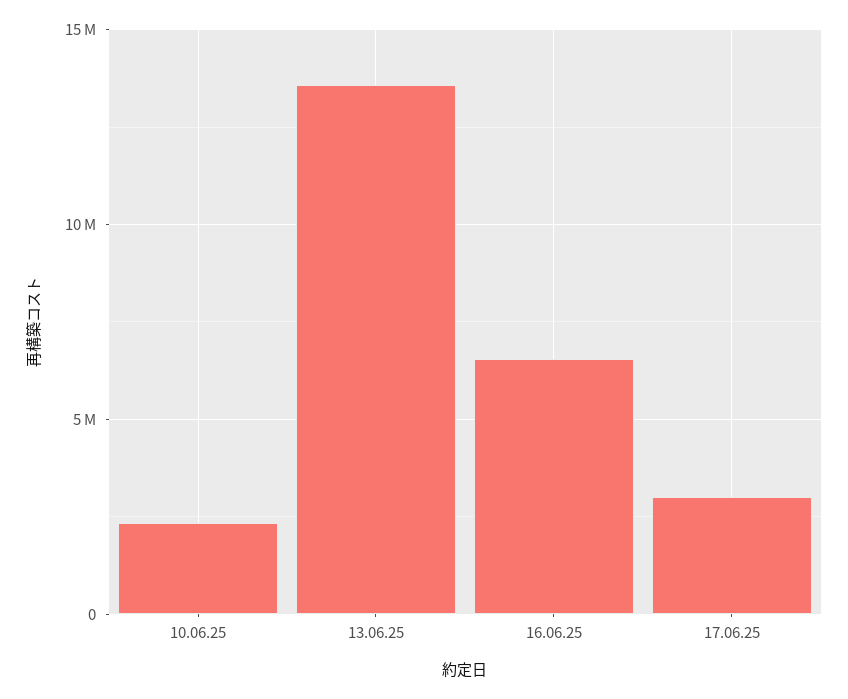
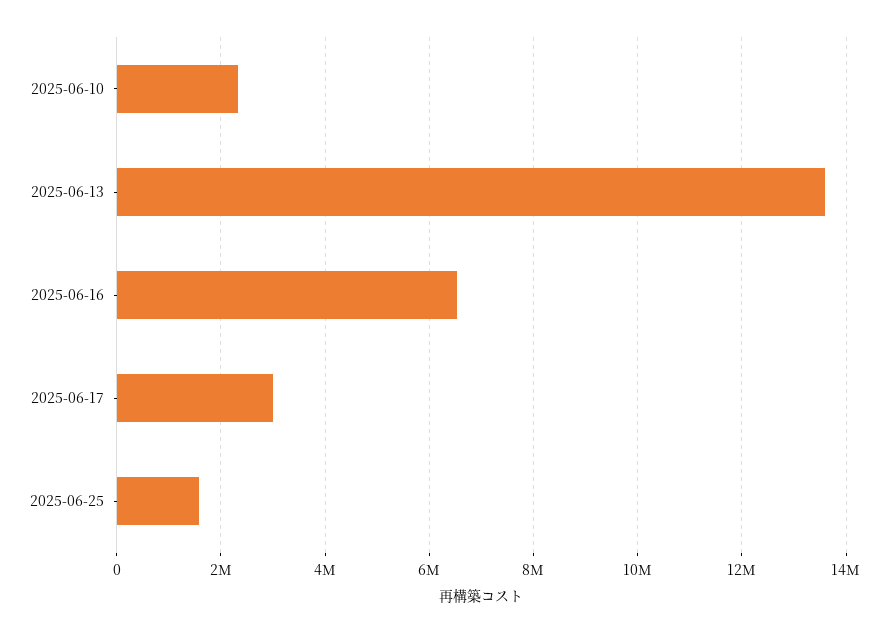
2025-06-25: none -> 1600000

